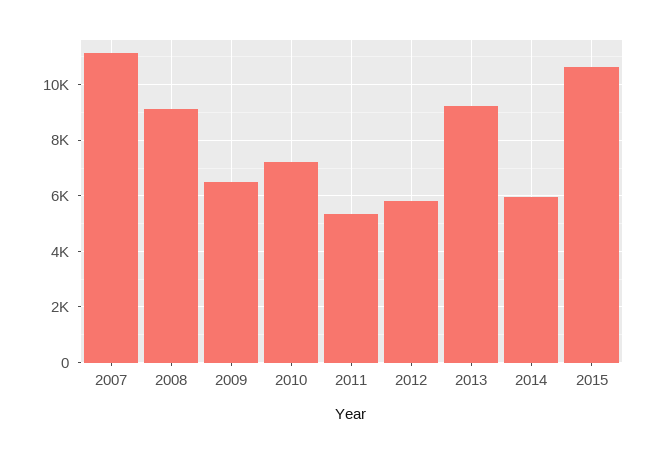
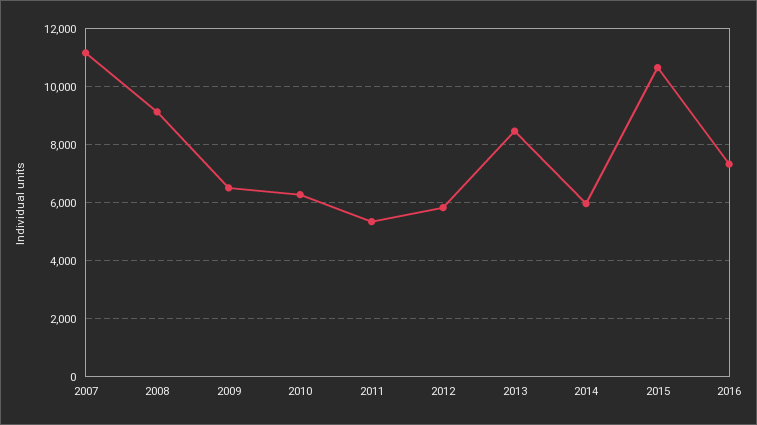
2010: 7250 -> 6250
2013: 9250 -> 8500
2016: none -> 7250

